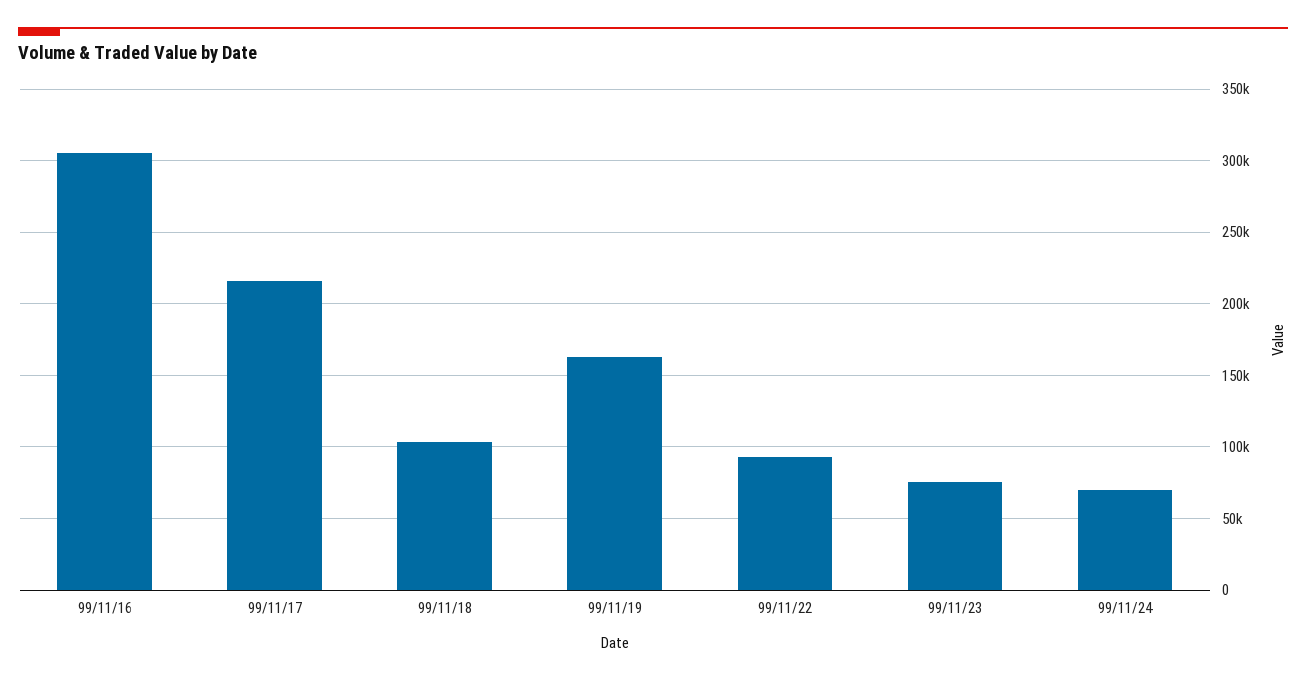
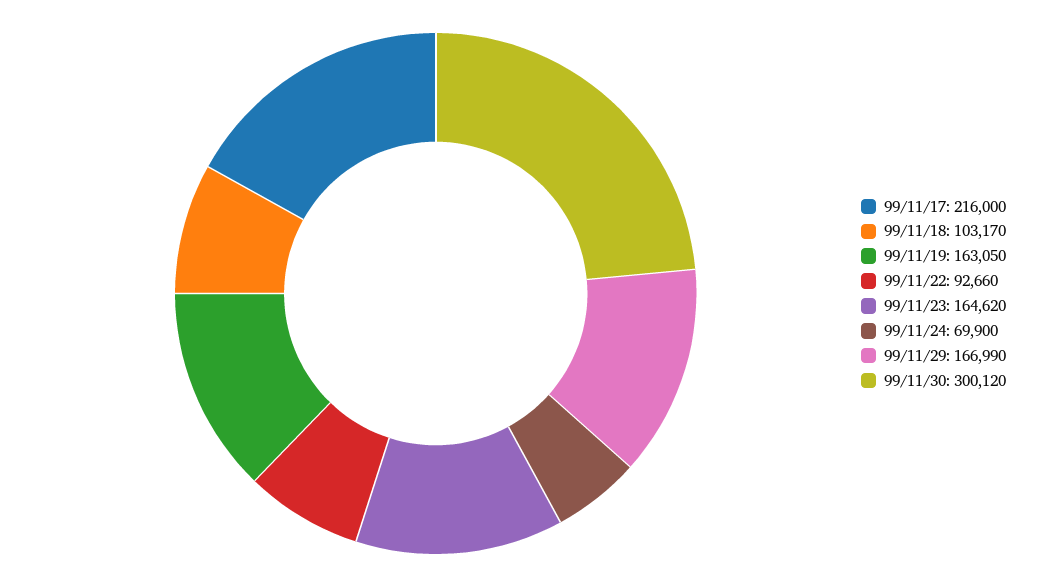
99/11/16: 305000 -> none
99/11/23: 75000 -> 164620
99/11/29: none -> 166990
99/11/30: none -> 300120

